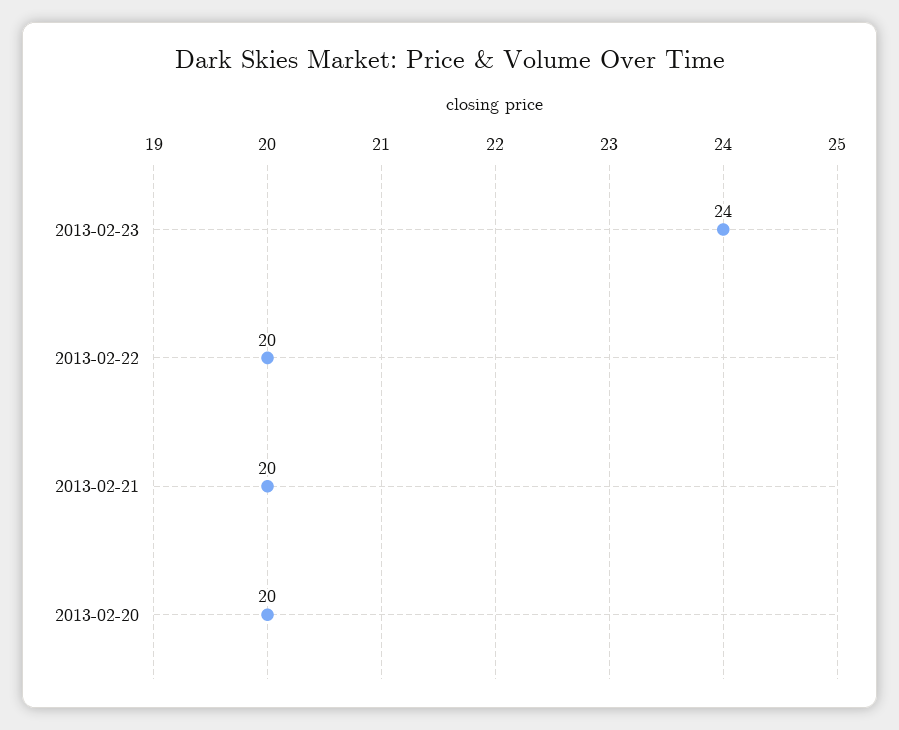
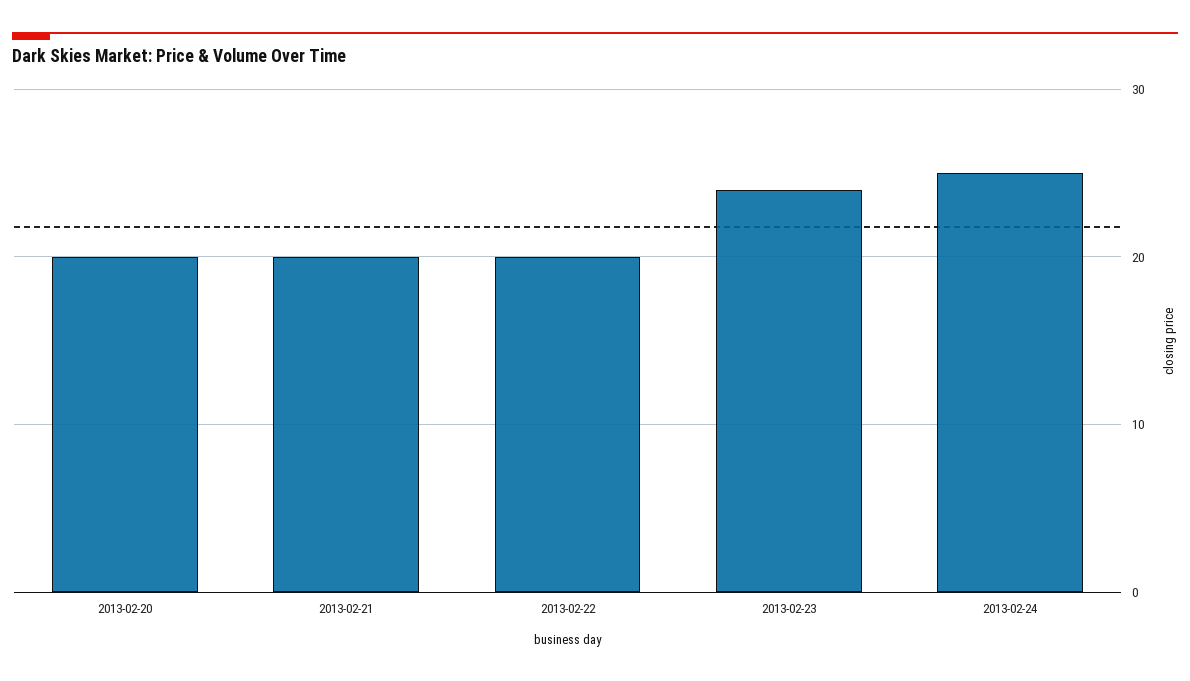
2013-02-24: none -> 25

